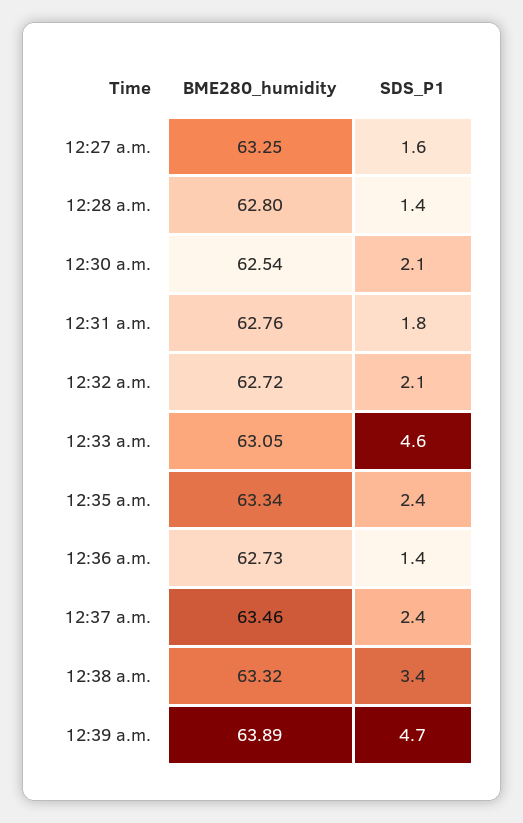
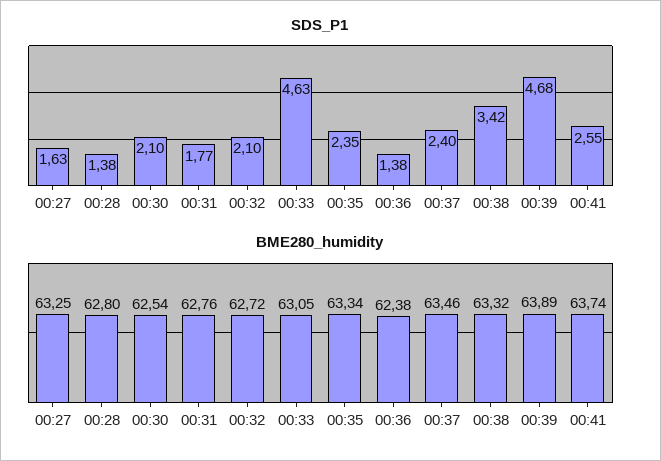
BME280_humidity, 12:36 a.m.: 62.73 -> 62.38
SDS_P1, 00:41: none -> 2.55
BME280_humidity, 00:41: none -> 63.74

